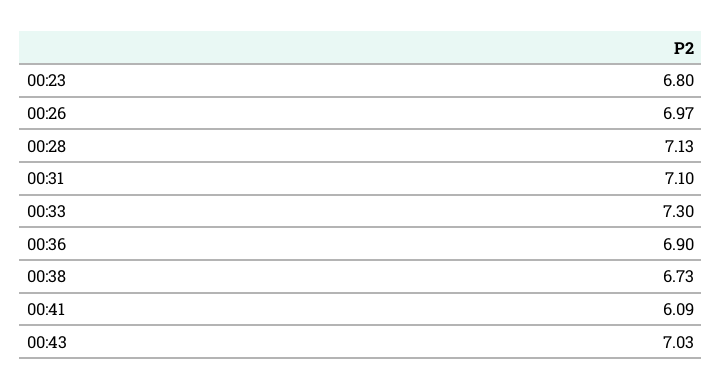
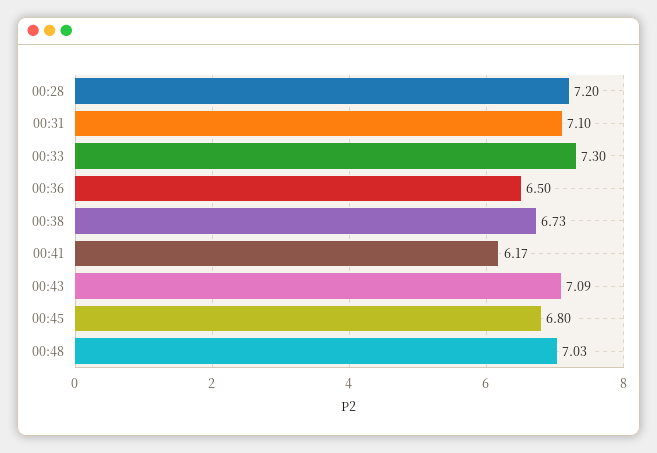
00:23: 6.8 -> none
00:26: 6.97 -> none
00:28: 7.13 -> 7.2
00:36: 6.9 -> 6.5
00:41: 6.09 -> 6.17
00:43: 7.03 -> 7.09
00:45: none -> 6.8
00:48: none -> 7.03

